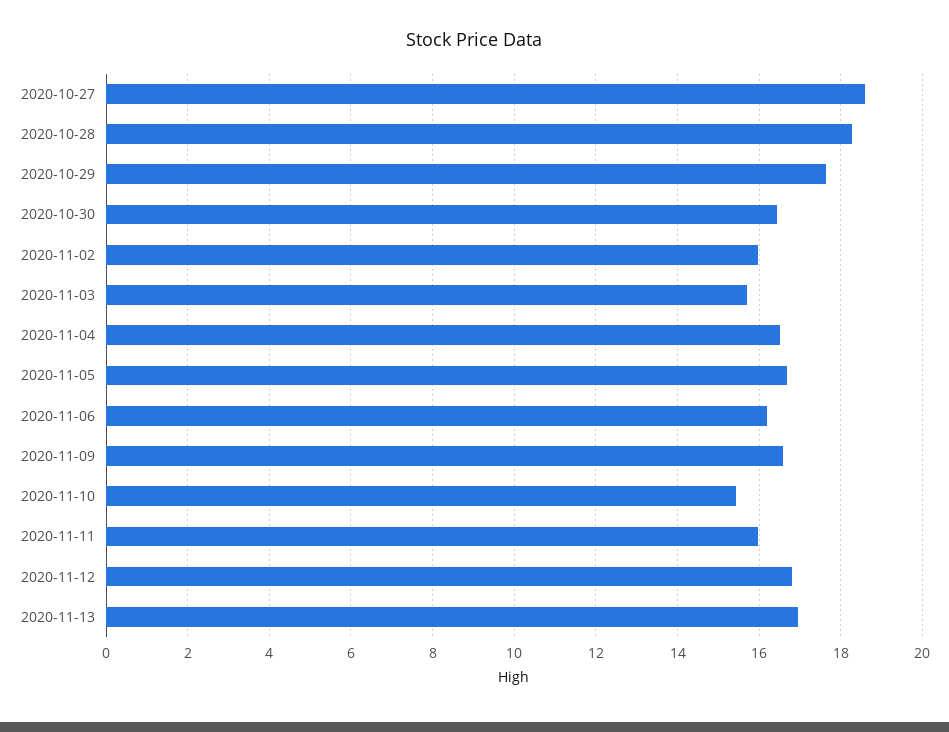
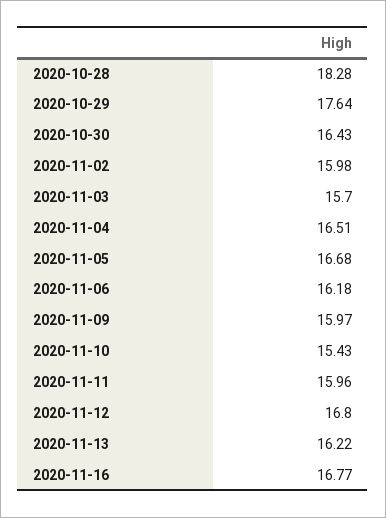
2020-10-27: 18.6 -> none
2020-11-09: 16.6 -> 15.97
2020-11-13: 17 -> 16.22
2020-11-16: none -> 16.77

